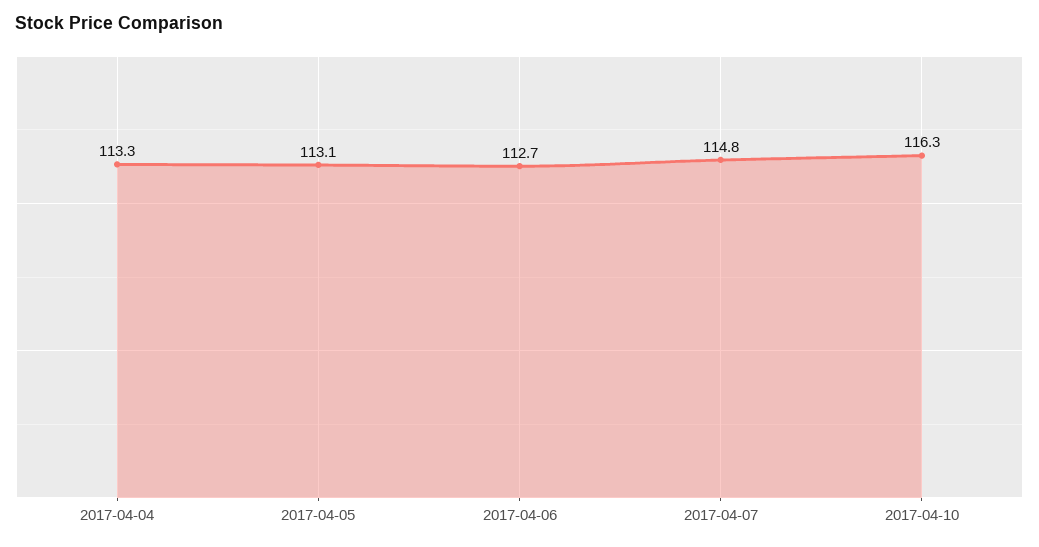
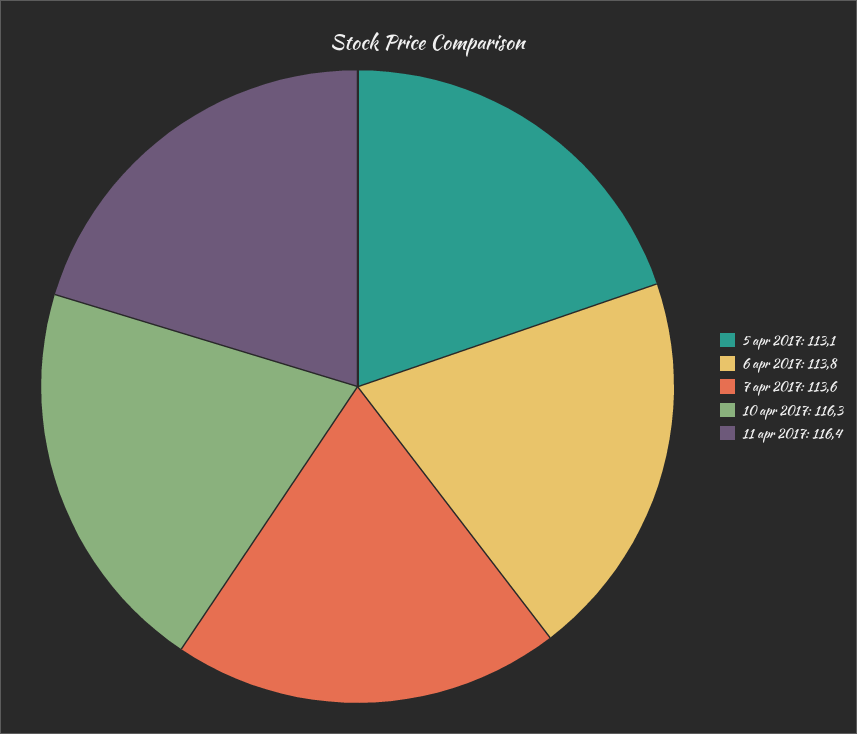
2017-04-04: 113.3 -> none
2017-04-06: 112.7 -> 113.8
2017-04-07: 114.8 -> 113.6
11 apr 2017: none -> 116.4

